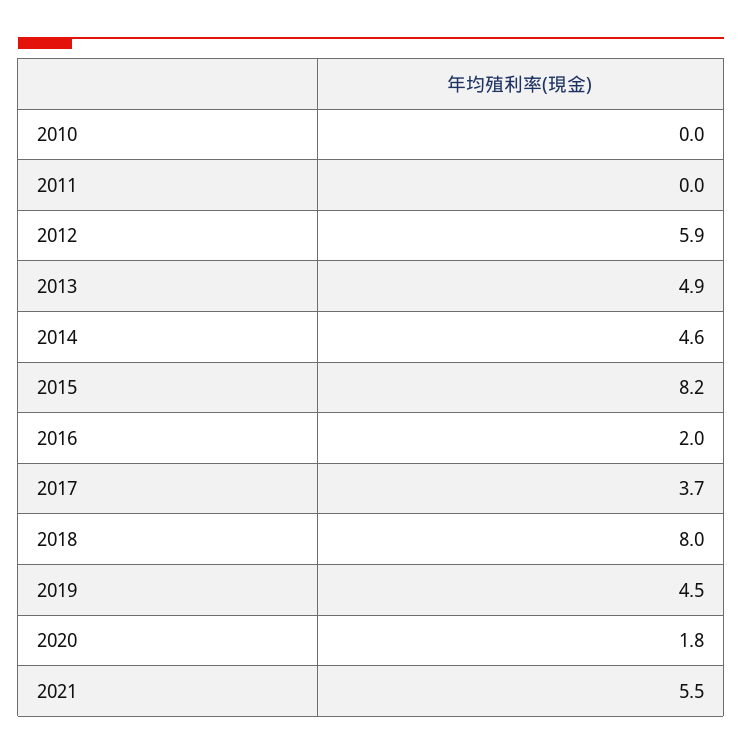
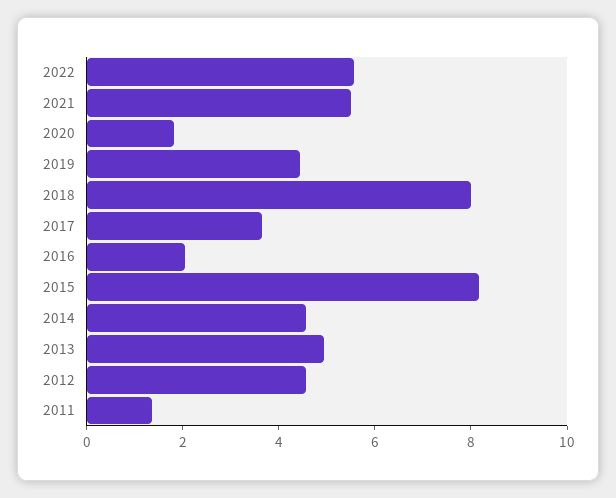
2010: 0 -> none
2011: 0 -> 1.5
2012: 5.9 -> 4.5
2022: none -> 5.5

